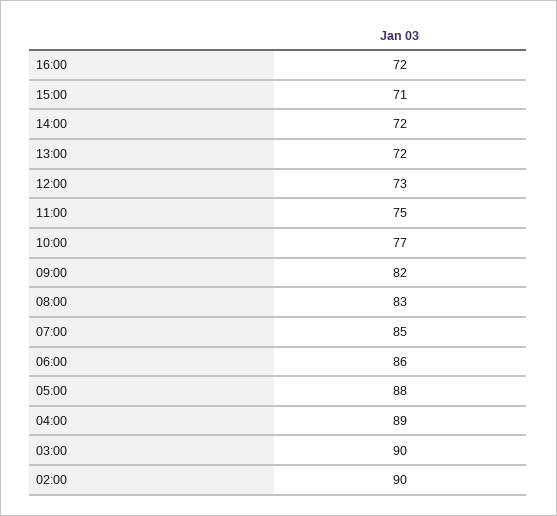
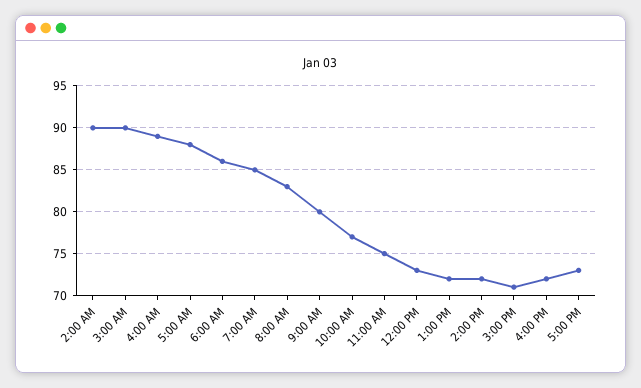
09:00: 82 -> 80
5:00 PM: none -> 73

